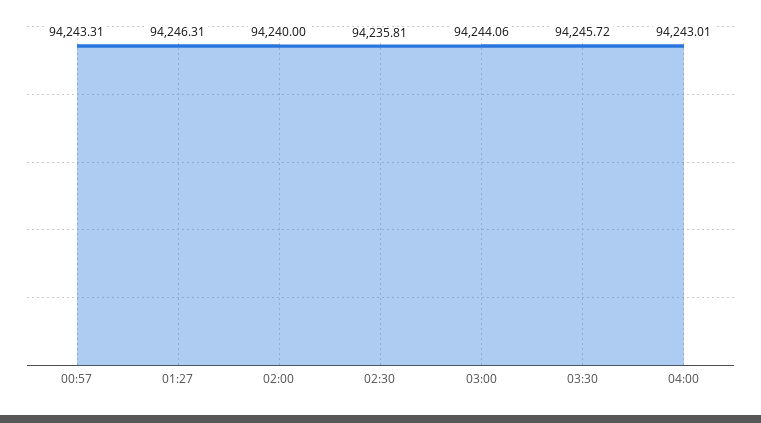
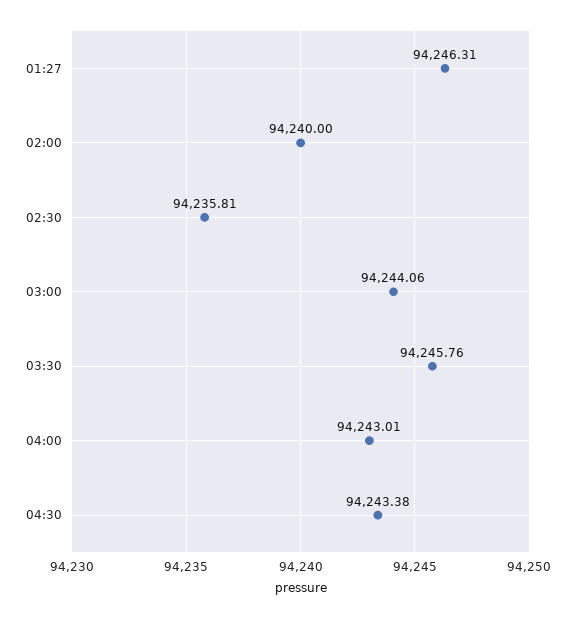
00:57: 94243.31 -> none
03:30: 94245.72 -> 94245.76
04:30: none -> 94243.38

